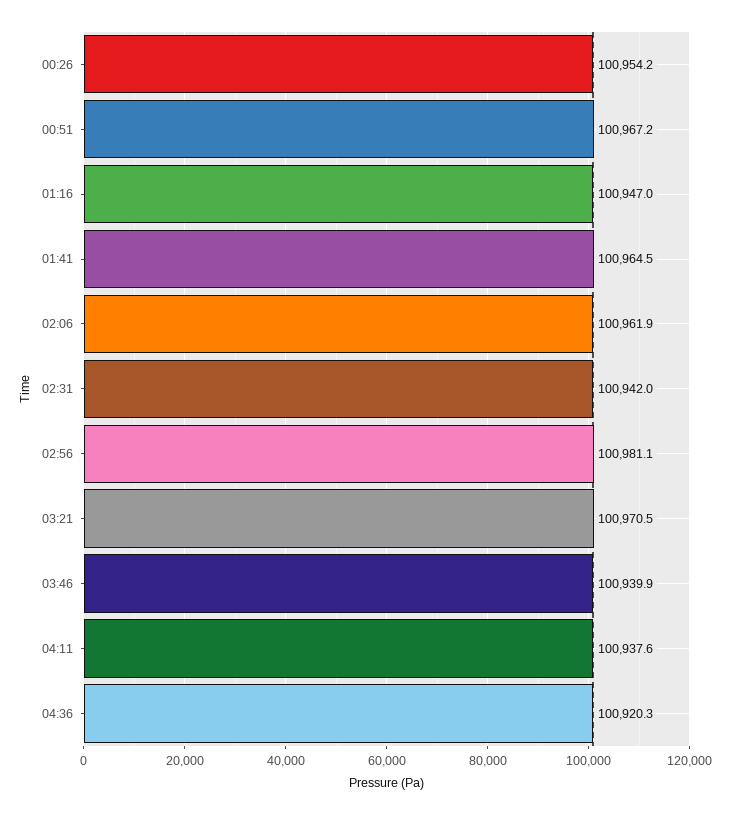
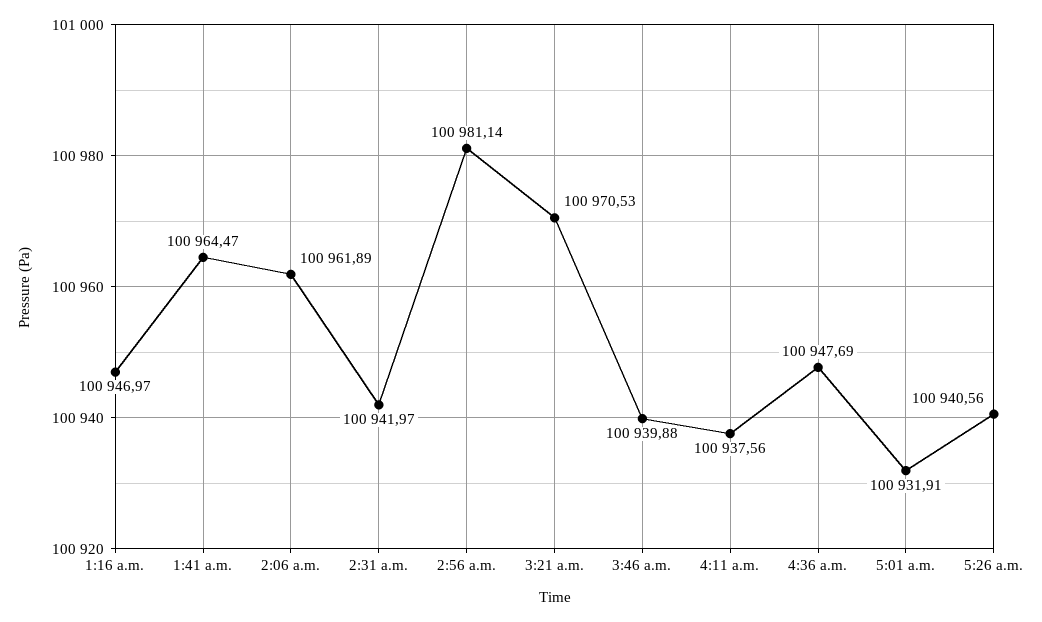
00:26: 100954.2 -> none
00:51: 100967.2 -> none
04:36: 100920.3 -> 100947.69
5:01 a.m.: none -> 100931.91
5:26 a.m.: none -> 100940.56

